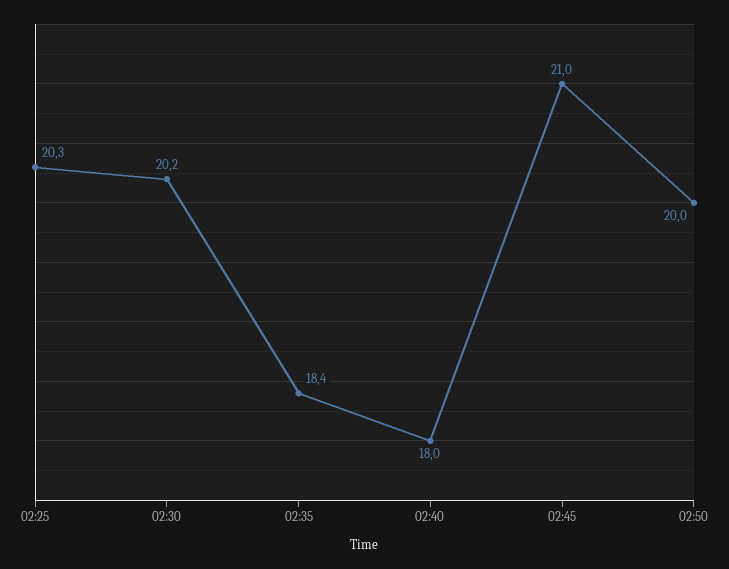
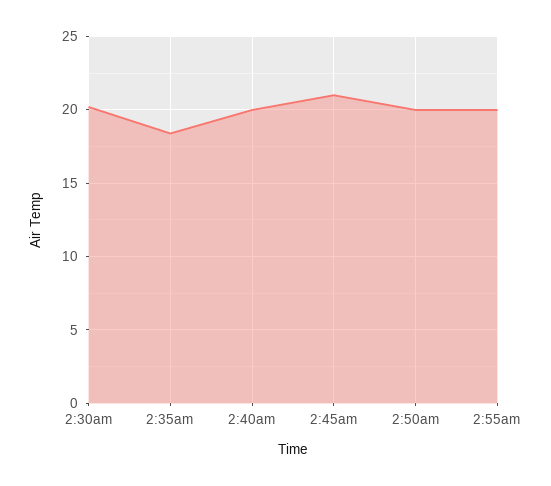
02:25: 20.3 -> none
02:40: 18 -> 20
2:55am: none -> 20

